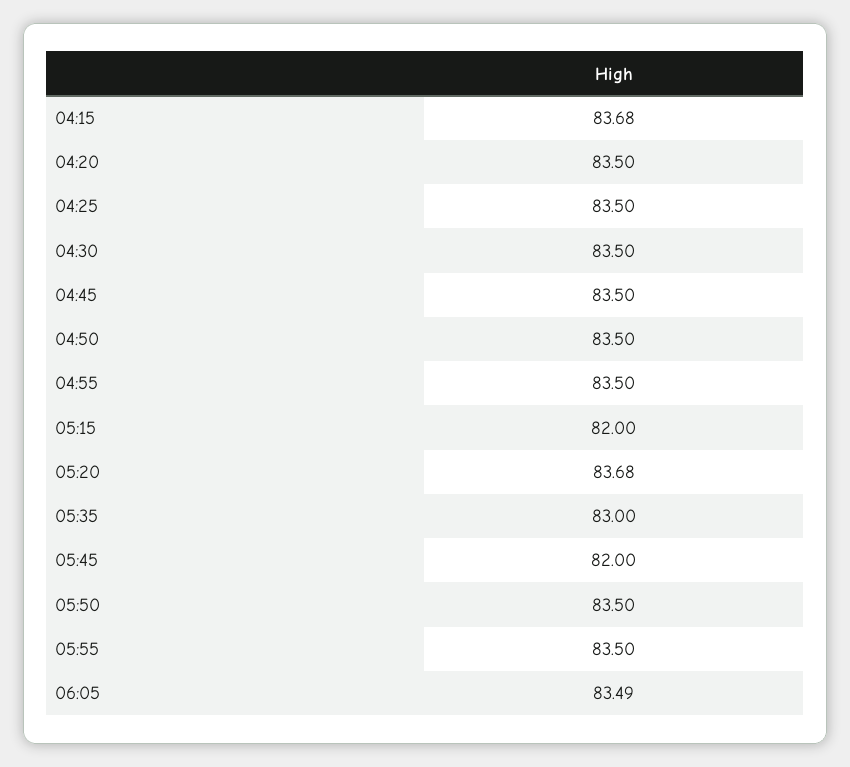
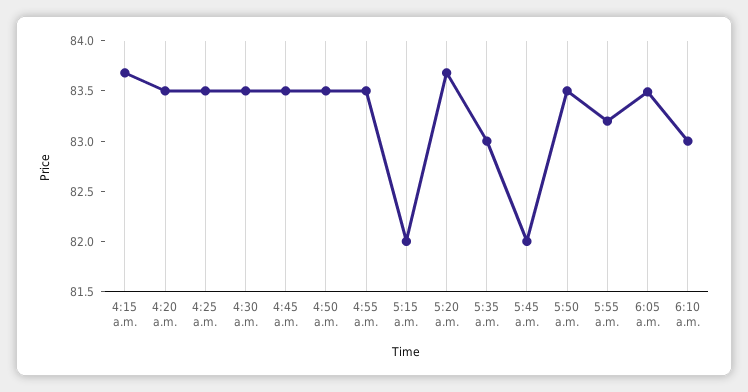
05:55: 83.5 -> 83.2
6:10 a.m.: none -> 83

